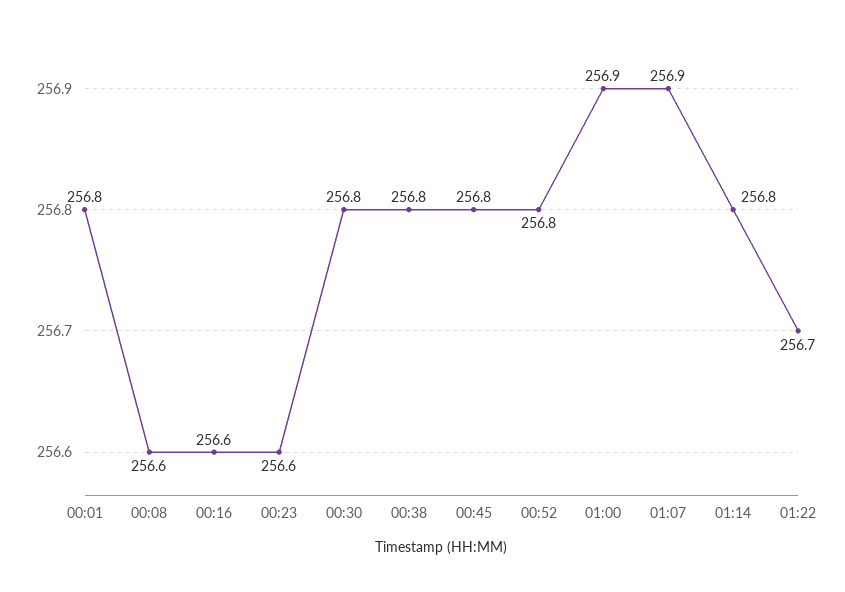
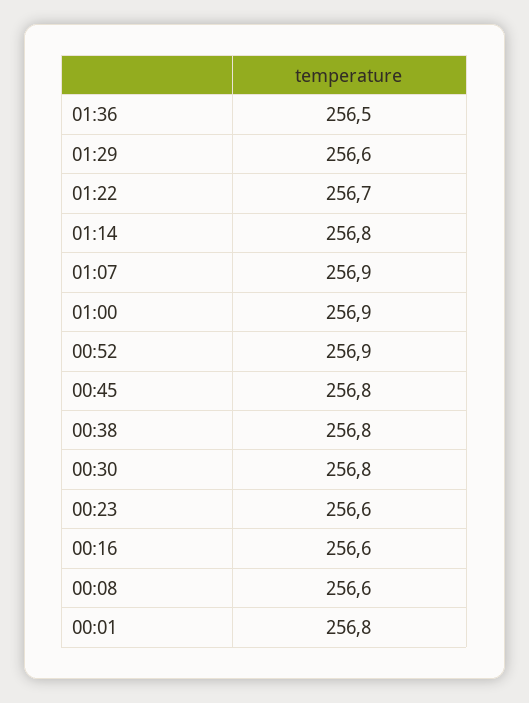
00:52: 256.8 -> 256.9
01:36: none -> 256.5
01:29: none -> 256.6

